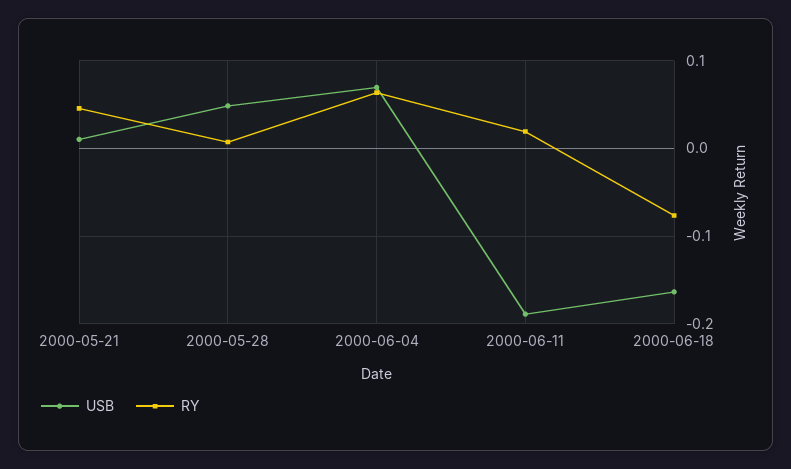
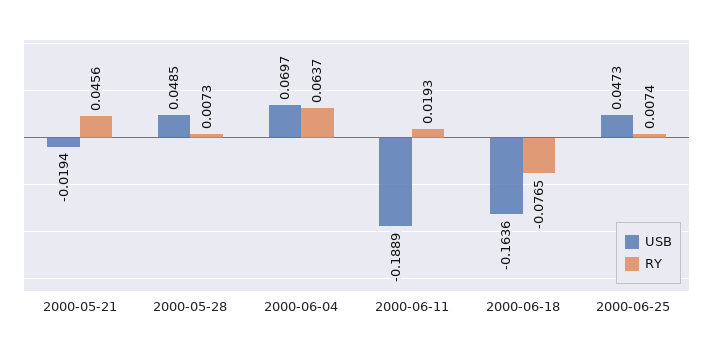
USB, 2000-05-21: 0.01 -> -0.0194
USB, 2000-06-25: none -> 0.0473
RY, 2000-06-25: none -> 0.0074

